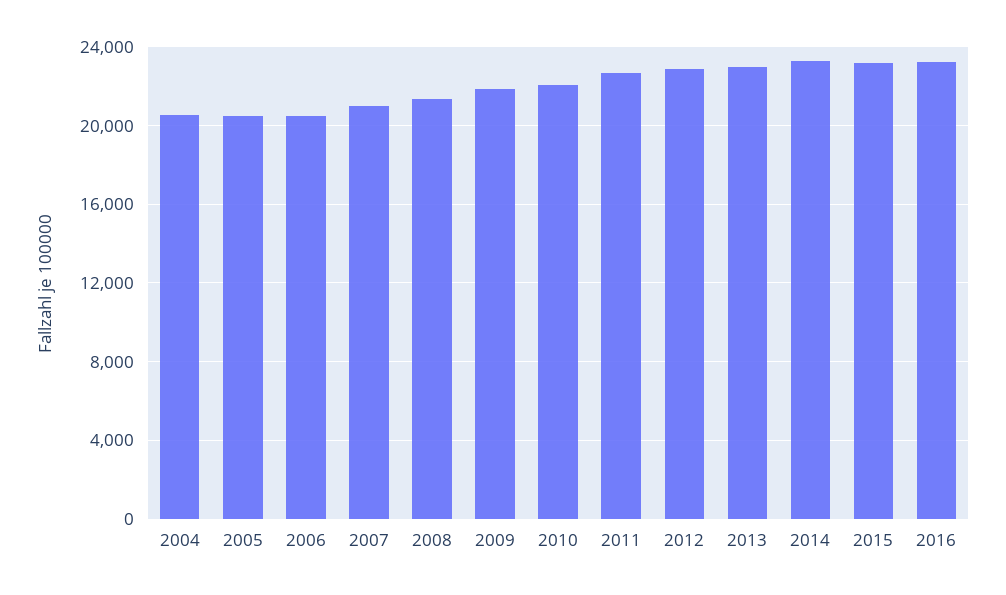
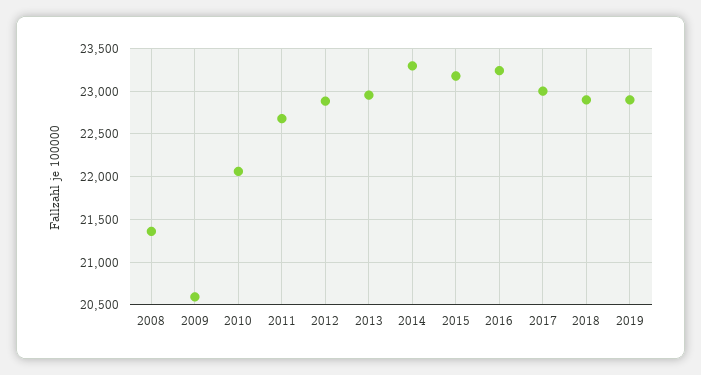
2004: 20500 -> none
2005: 20500 -> none
2006: 20500 -> none
2007: 21000 -> none
2009: 22000 -> 20600
2017: none -> 23000
2018: none -> 22900
2019: none -> 22900

